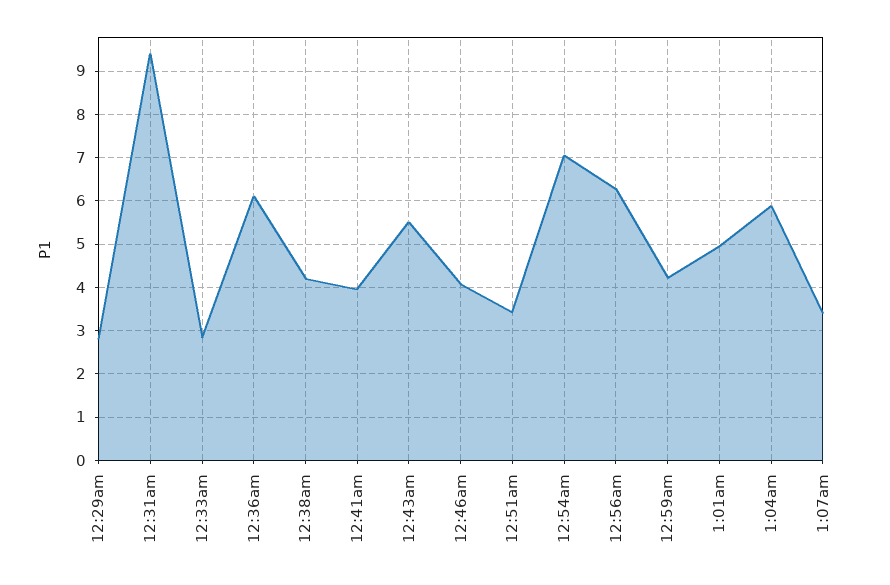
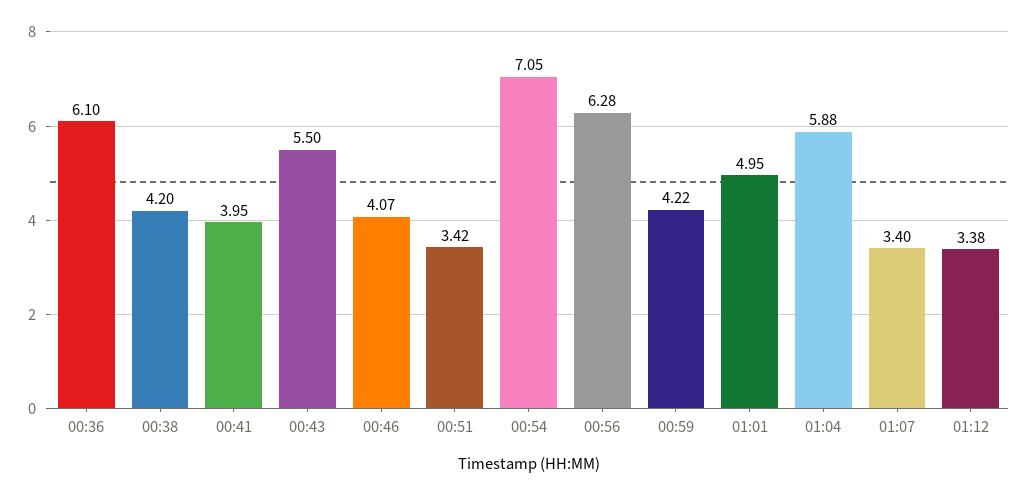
12:29am: 2.8 -> none
12:31am: 9.4 -> none
12:33am: 2.8 -> none
01:12: none -> 3.38

